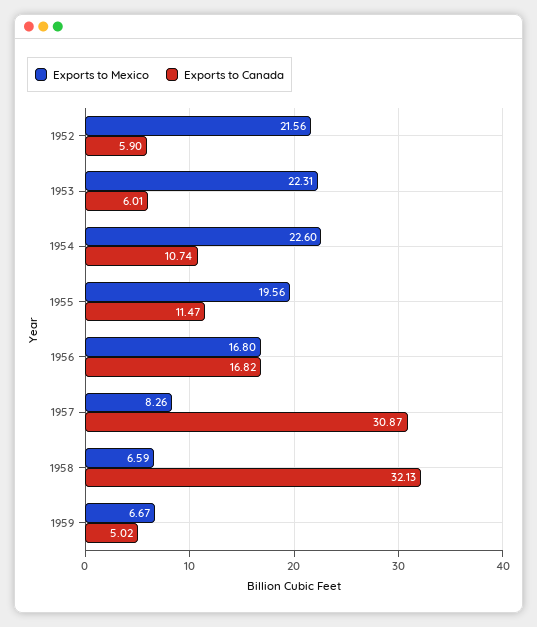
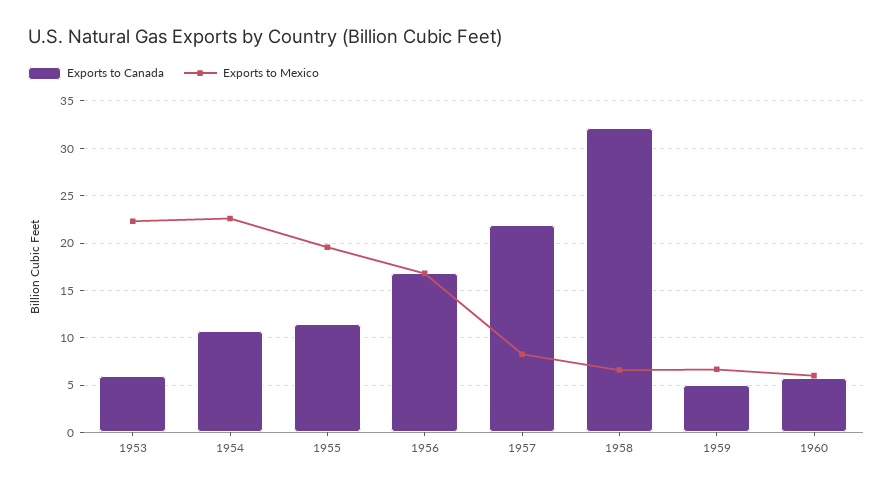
Exports to Mexico, 1952: 21.56 -> none
Exports to Canada, 1952: 5.9 -> none
Exports to Canada, 1957: 30.87 -> 22
Exports to Canada, 1960: none -> 6
Exports to Mexico, 1960: none -> 6

